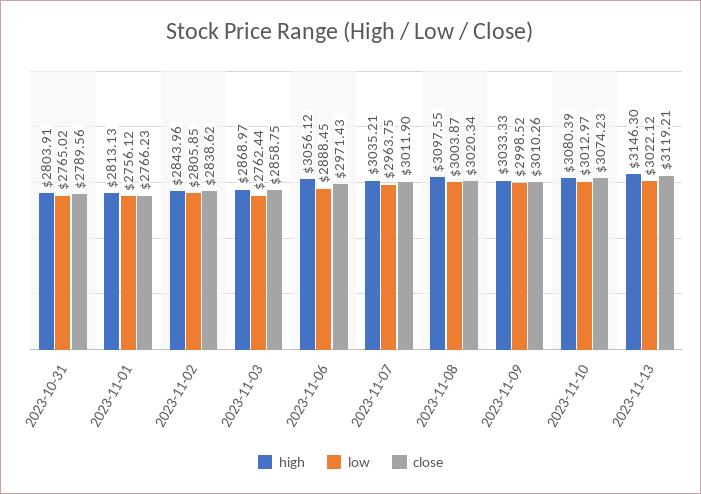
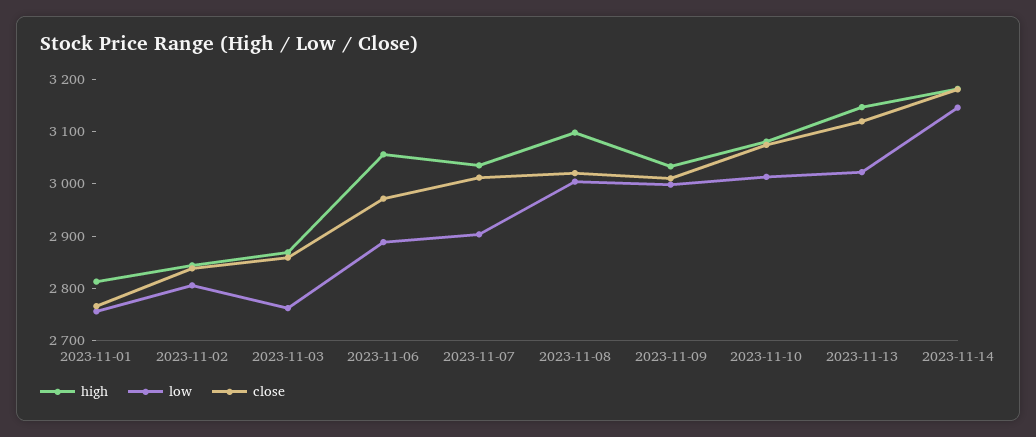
high, 2023-10-31: 2803.91 -> none
low, 2023-10-31: 2765.02 -> none
close, 2023-10-31: 2789.56 -> none
low, 2023-11-07: 2963.75 -> 2900
high, 2023-11-14: none -> 3180
low, 2023-11-14: none -> 3140
close, 2023-11-14: none -> 3180

